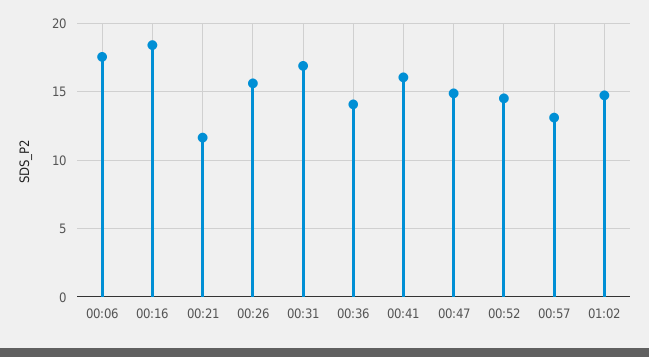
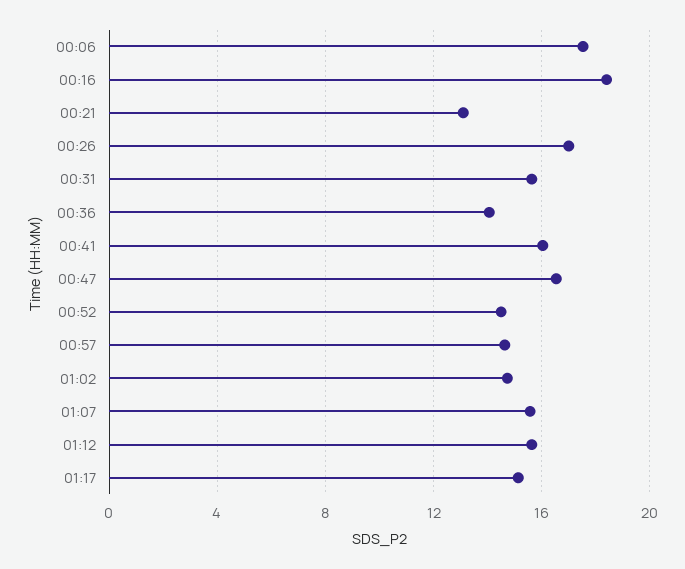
00:21: 11.5 -> 13
00:26: 15.5 -> 17
00:31: 17 -> 15.5
00:47: 15 -> 16.5
00:57: 13 -> 14.5
01:07: none -> 15.5
01:12: none -> 15.5
01:17: none -> 15

